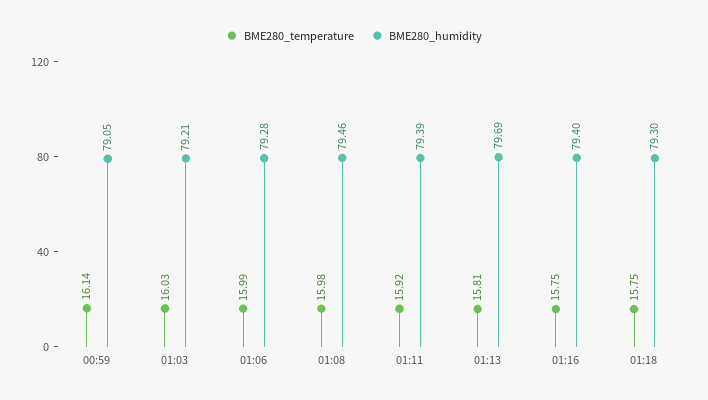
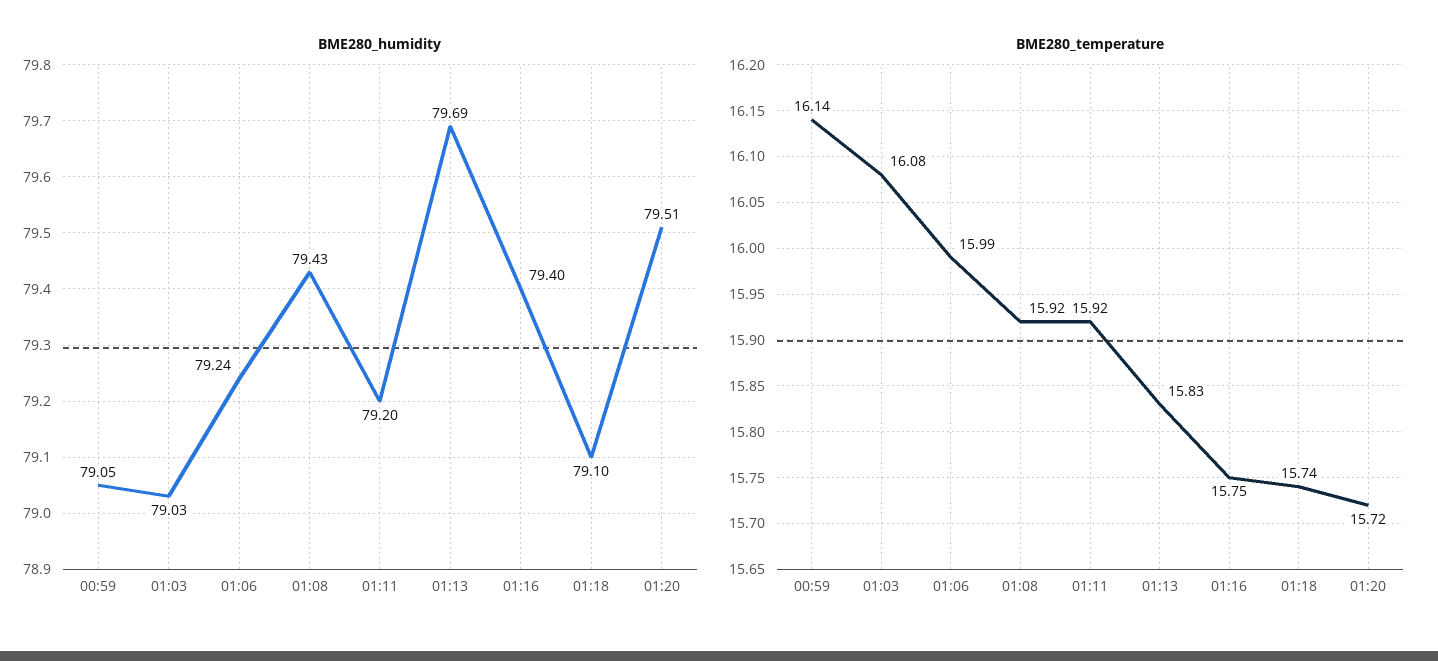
BME280_temperature, 01:03: 16.03 -> 16.08
BME280_humidity, 01:03: 79.21 -> 79.03
BME280_humidity, 01:06: 79.28 -> 79.24
BME280_temperature, 01:08: 15.98 -> 15.92
BME280_humidity, 01:08: 79.46 -> 79.43
BME280_humidity, 01:11: 79.39 -> 79.2
BME280_temperature, 01:13: 15.81 -> 15.83
BME280_temperature, 01:18: 15.75 -> 15.74
BME280_humidity, 01:18: 79.3 -> 79.1
BME280_humidity, 01:20: none -> 79.51
BME280_temperature, 01:20: none -> 15.72

